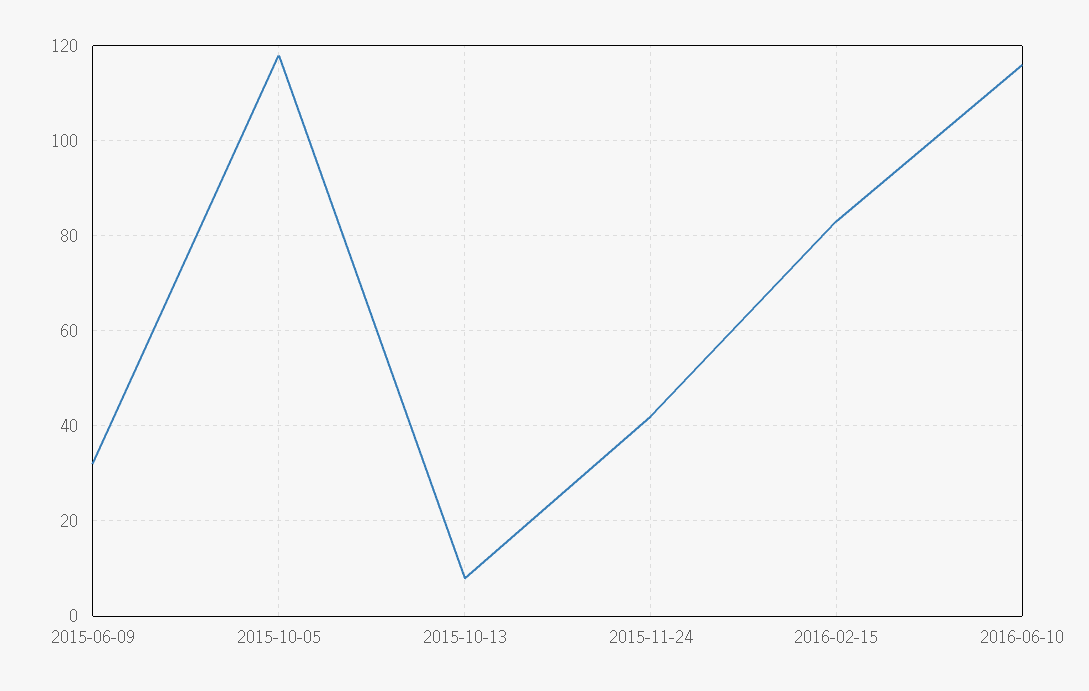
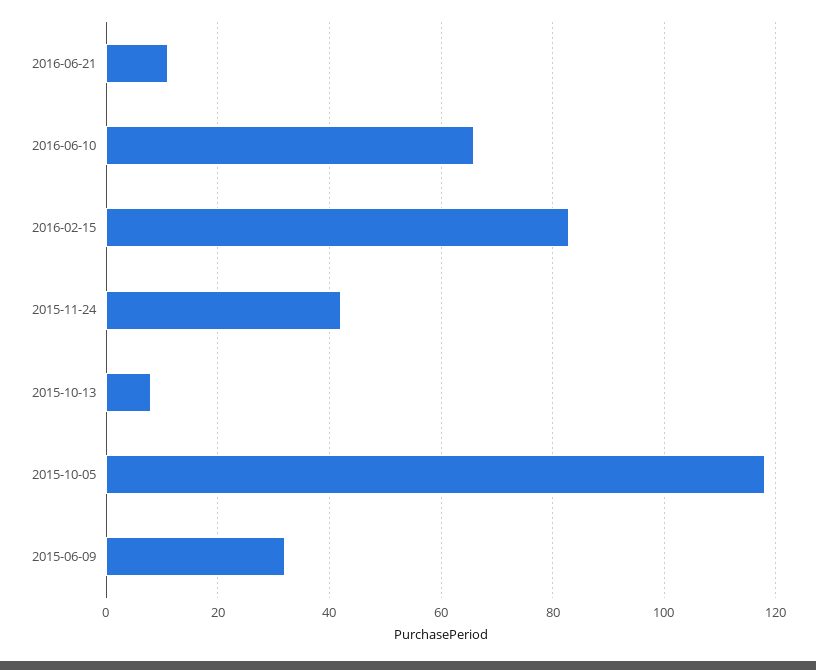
2016-06-10: 115 -> 65
2016-06-21: none -> 10

